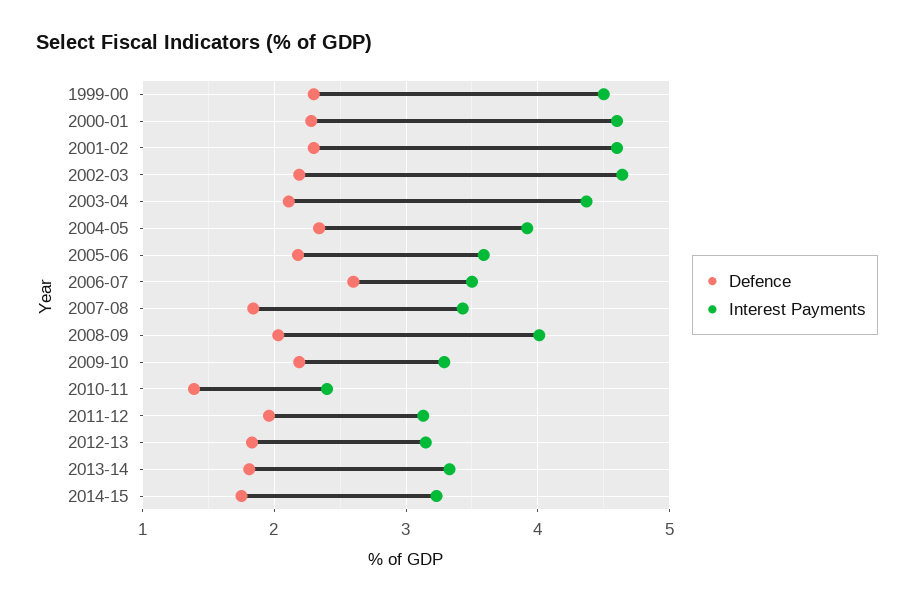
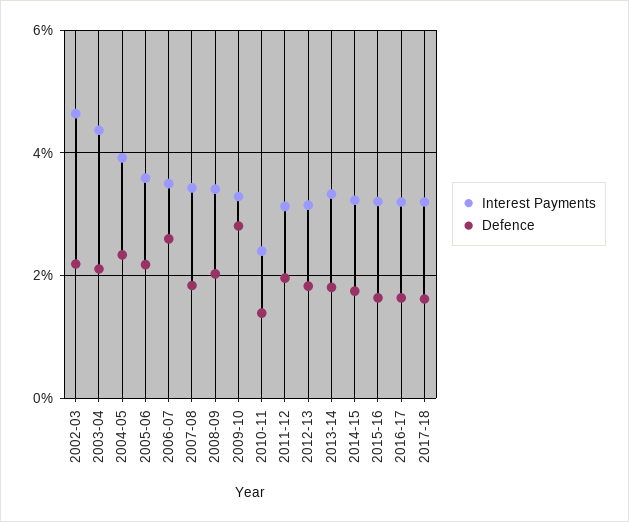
Defence, 1999-00: 2.3 -> none
Interest Payments, 1999-00: 4.5 -> none
Defence, 2000-01: 2.3 -> none
Interest Payments, 2000-01: 4.6 -> none
Defence, 2001-02: 2.3 -> none
Interest Payments, 2001-02: 4.6 -> none
Interest Payments, 2008-09: 4 -> 3.4
Defence, 2009-10: 2.2 -> 2.8
Interest Payments, 2015-16: none -> 3.2
Defence, 2015-16: none -> 1.6
Interest Payments, 2016-17: none -> 3.2
Defence, 2016-17: none -> 1.6
Interest Payments, 2017-18: none -> 3.2
Defence, 2017-18: none -> 1.6

